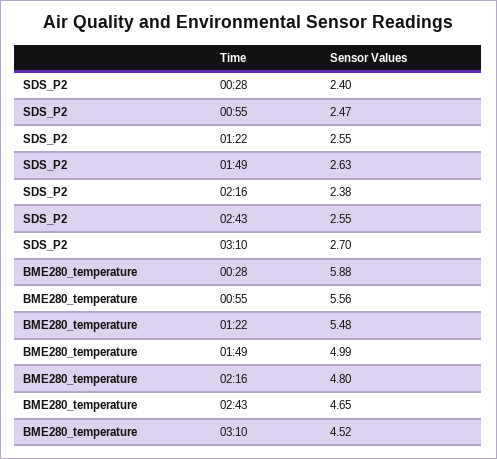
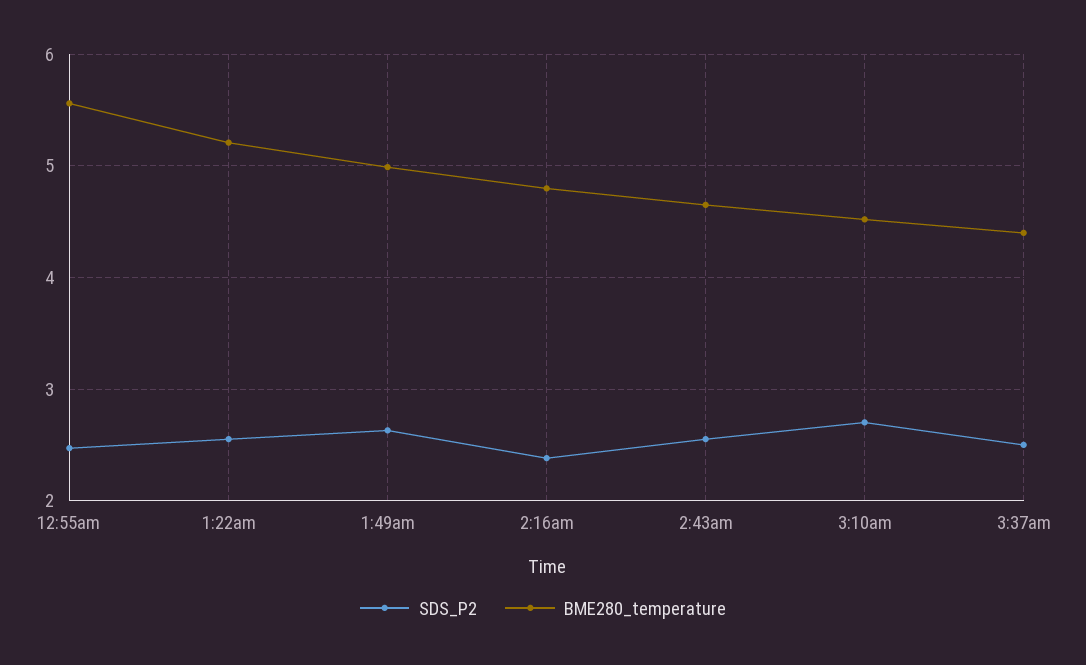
SDS_P2, 00:28: 2.4 -> none
BME280_temperature, 00:28: 5.88 -> none
BME280_temperature, 01:22: 5.48 -> 5.2
SDS_P2, 3:37am: none -> 2.5
BME280_temperature, 3:37am: none -> 4.4

